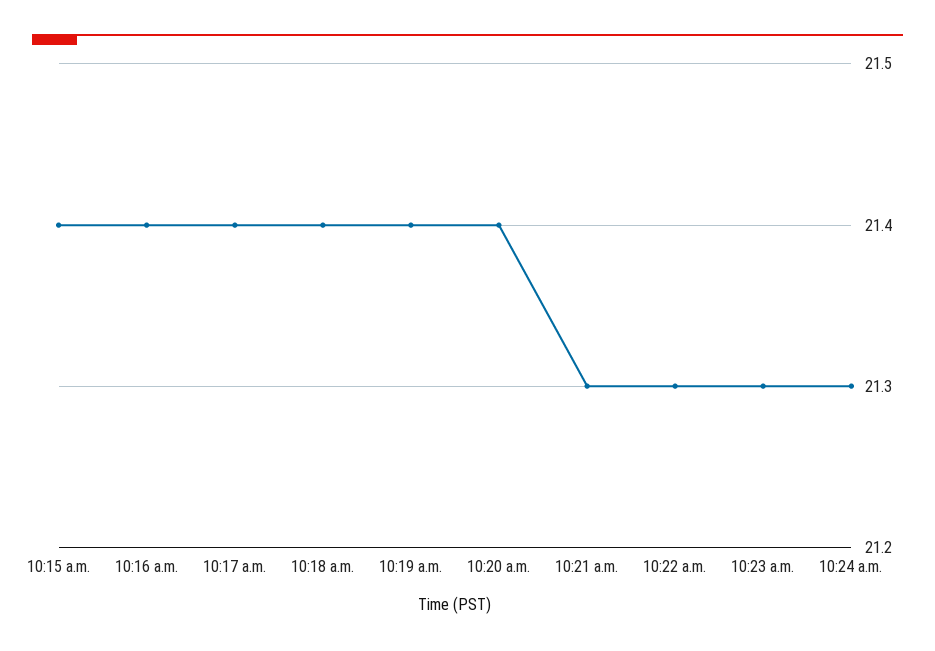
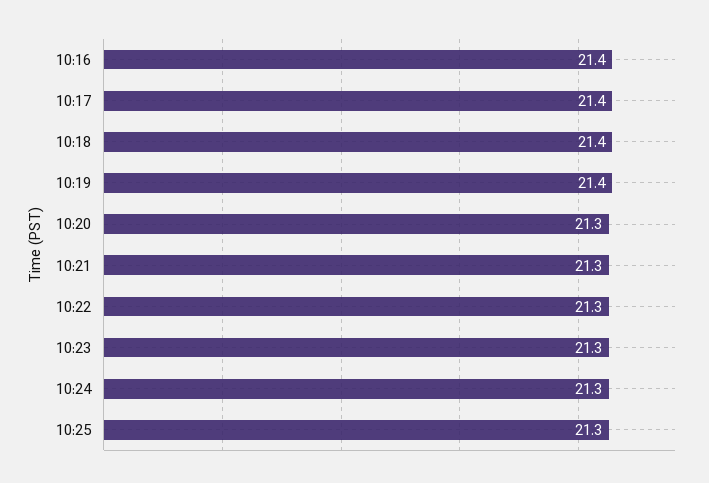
10:15 a.m.: 21.4 -> none
10:20 a.m.: 21.4 -> 21.3
10:25: none -> 21.3

